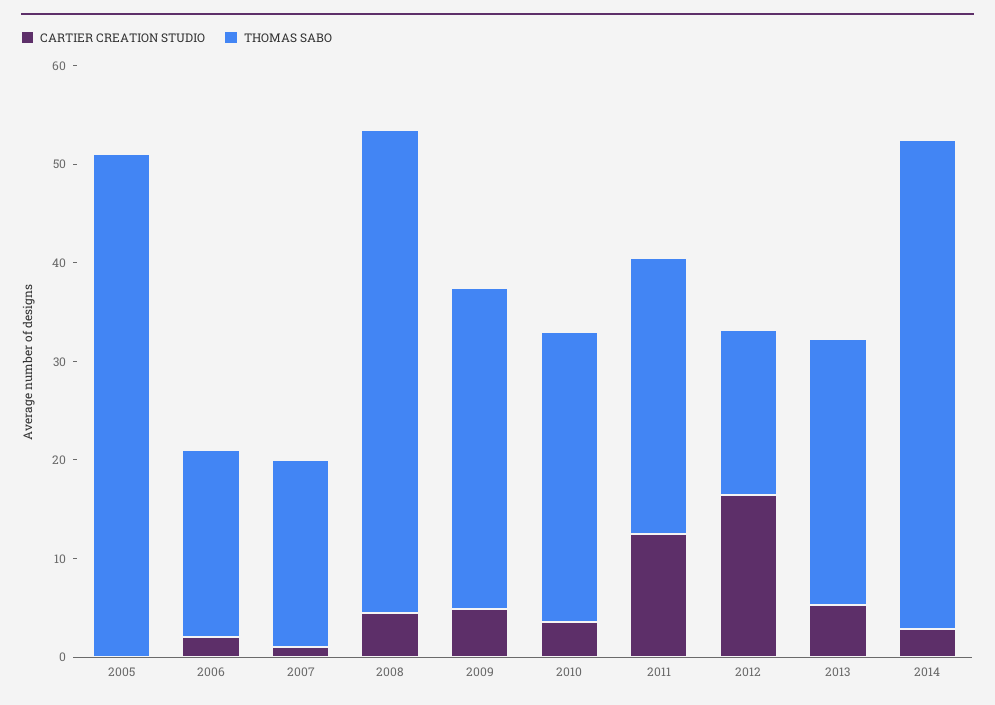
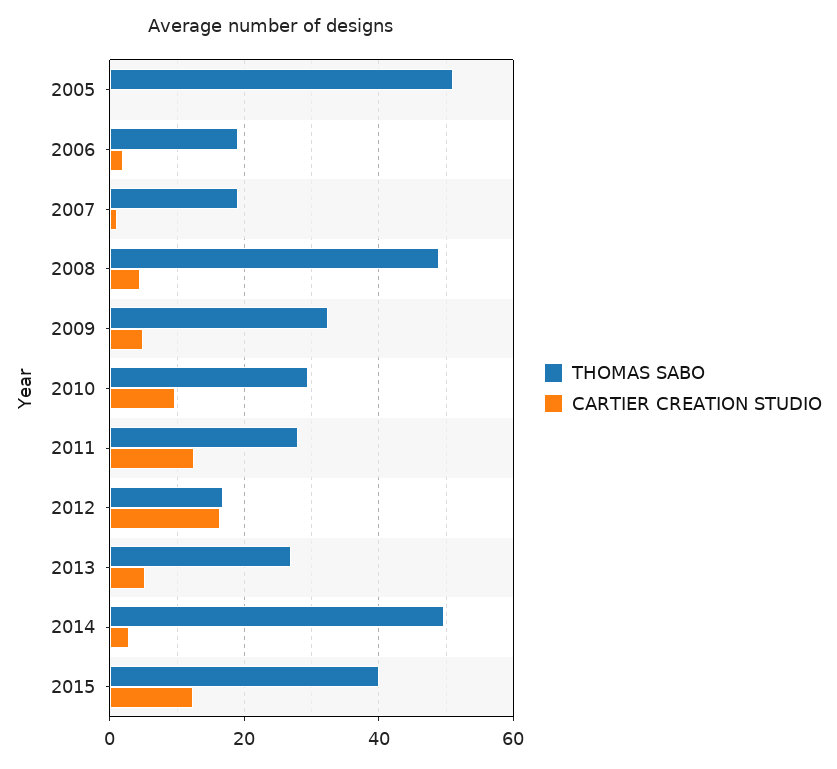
CARTIER CREATION STUDIO, 2010: 4 -> 10
THOMAS SABO, 2015: none -> 40
CARTIER CREATION STUDIO, 2015: none -> 12

